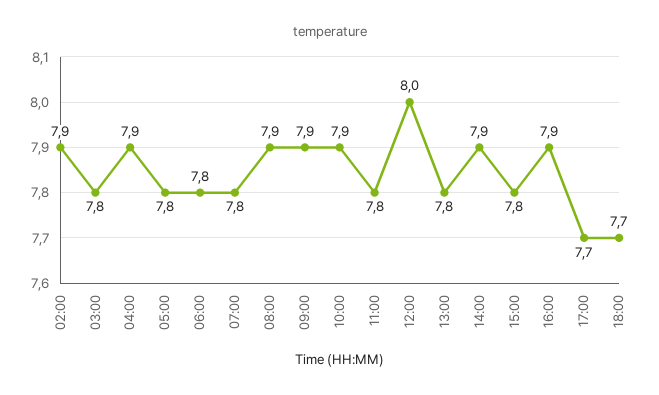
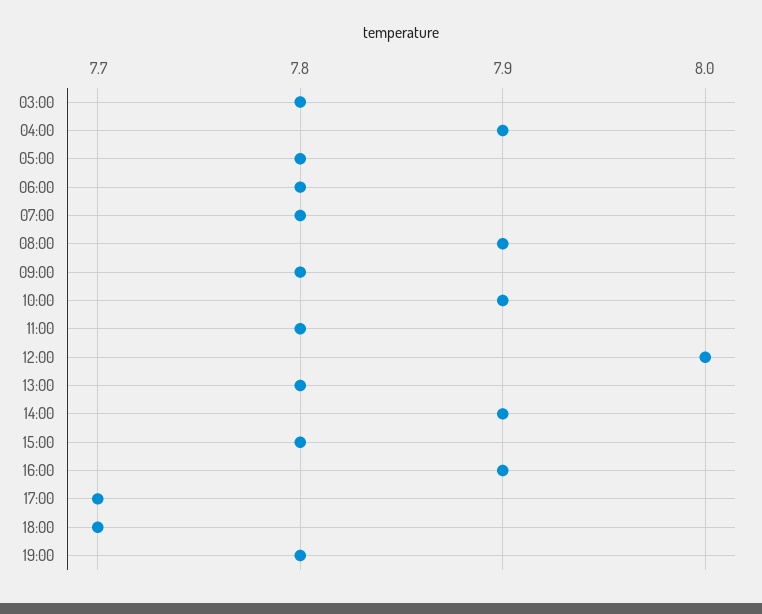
02:00: 7.9 -> none
09:00: 7.9 -> 7.8
19:00: none -> 7.8

